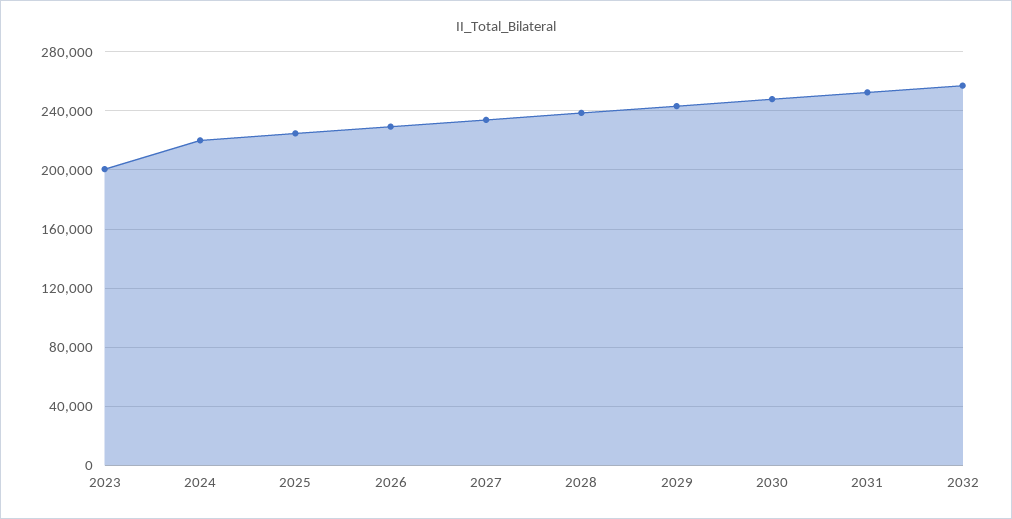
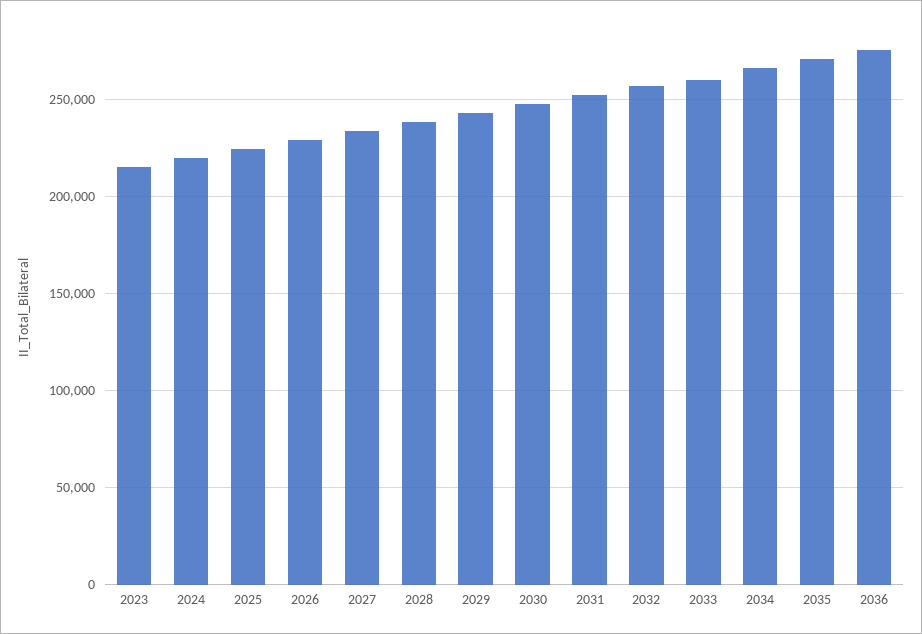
2023: 200000 -> 215000
2033: none -> 260000
2034: none -> 265000
2035: none -> 270000
2036: none -> 275000

